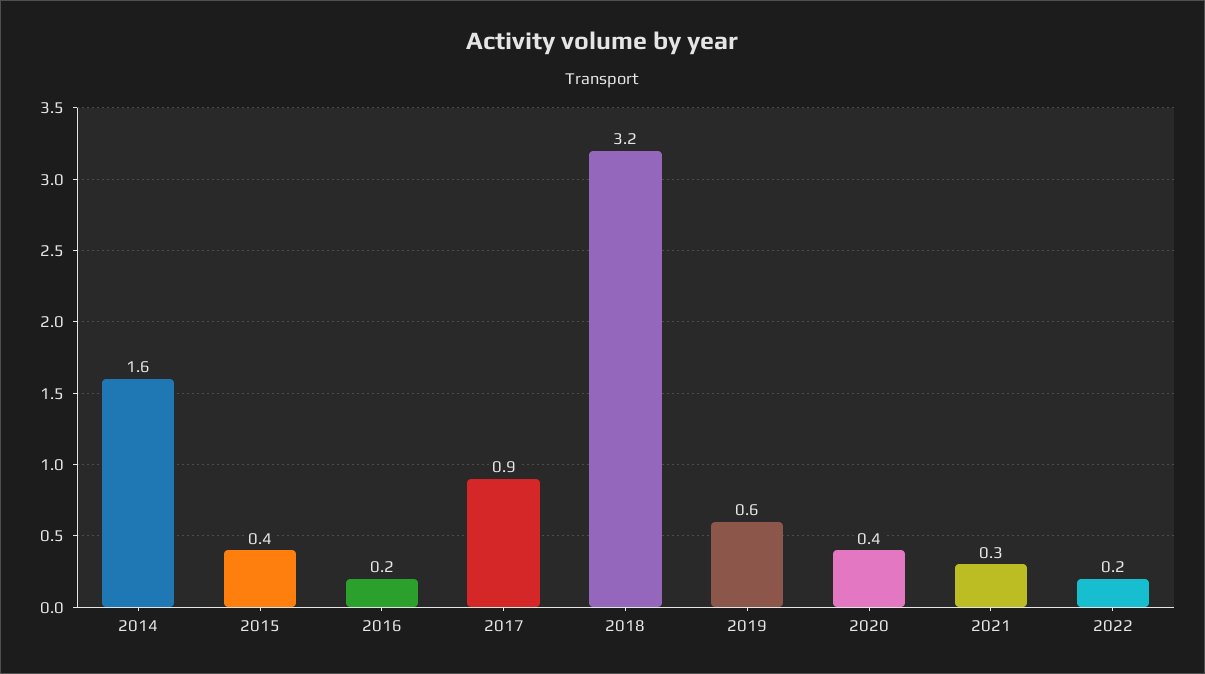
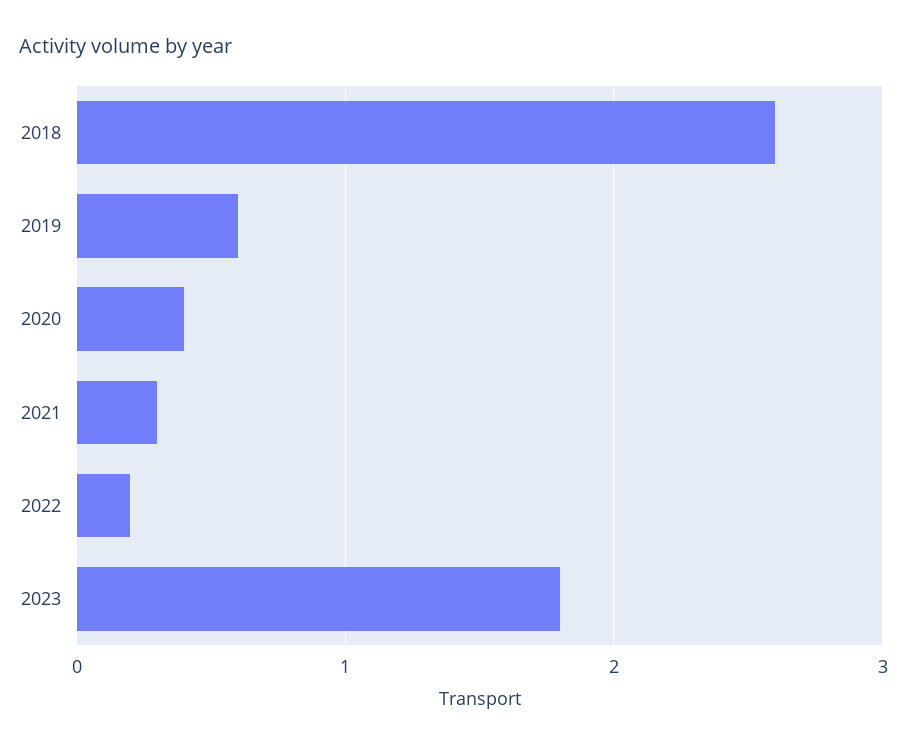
2014: 1.6 -> none
2015: 0.4 -> none
2016: 0.2 -> none
2017: 0.9 -> none
2018: 3.2 -> 2.6
2023: none -> 1.8

